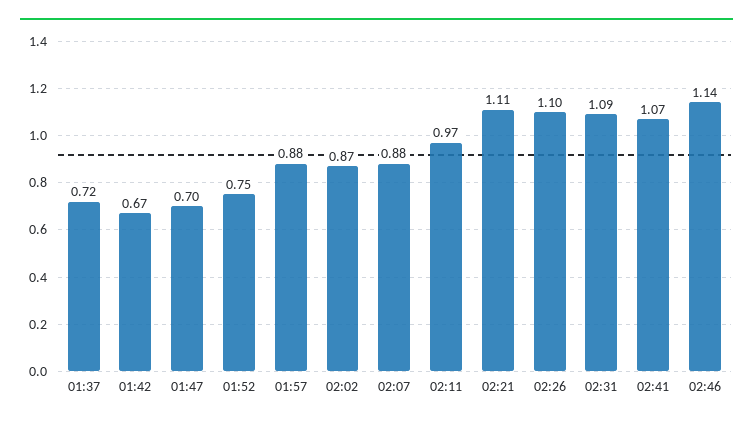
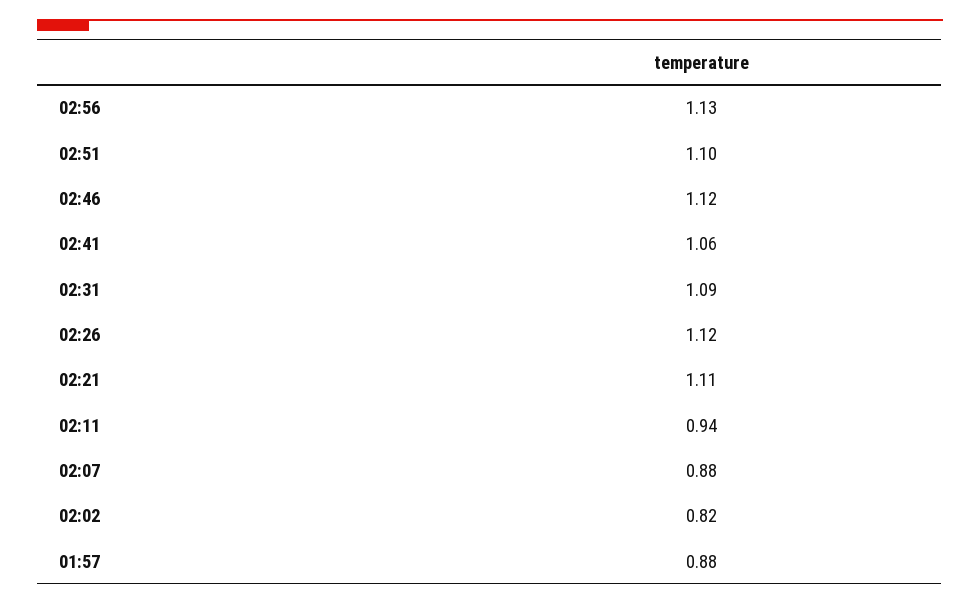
01:37: 0.72 -> none
01:42: 0.67 -> none
01:47: 0.7 -> none
01:52: 0.75 -> none
02:02: 0.87 -> 0.82
02:11: 0.97 -> 0.94
02:26: 1.1 -> 1.12
02:41: 1.07 -> 1.06
02:46: 1.14 -> 1.12
02:56: none -> 1.13
02:51: none -> 1.1

